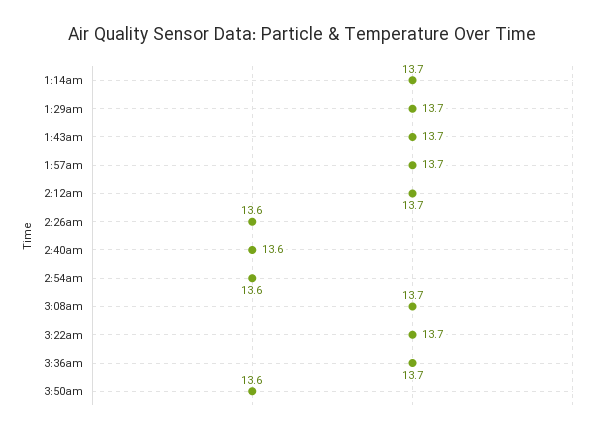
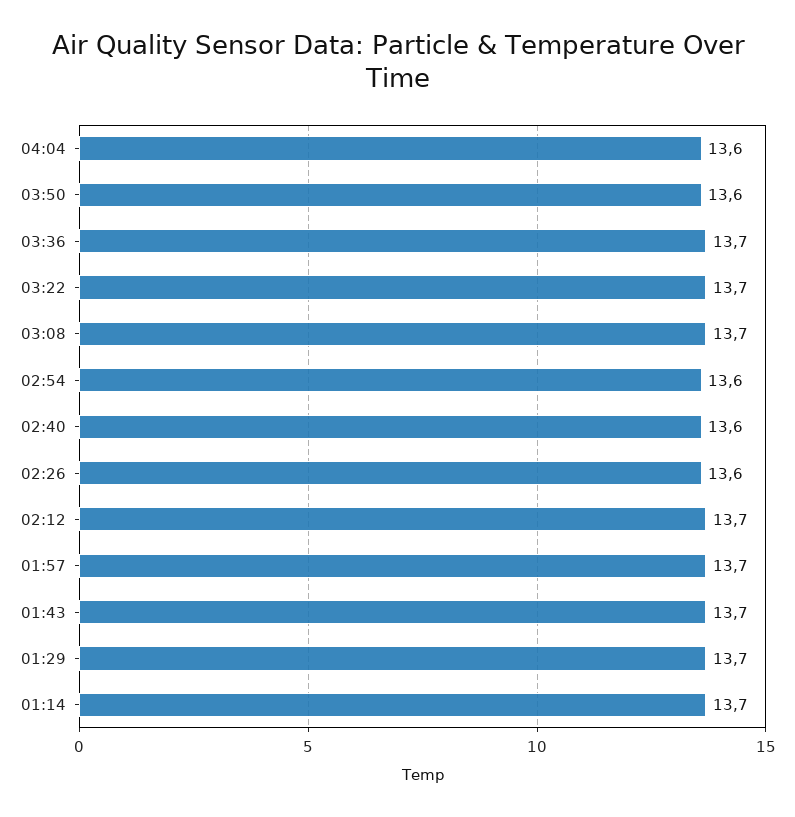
04:04: none -> 13.6

